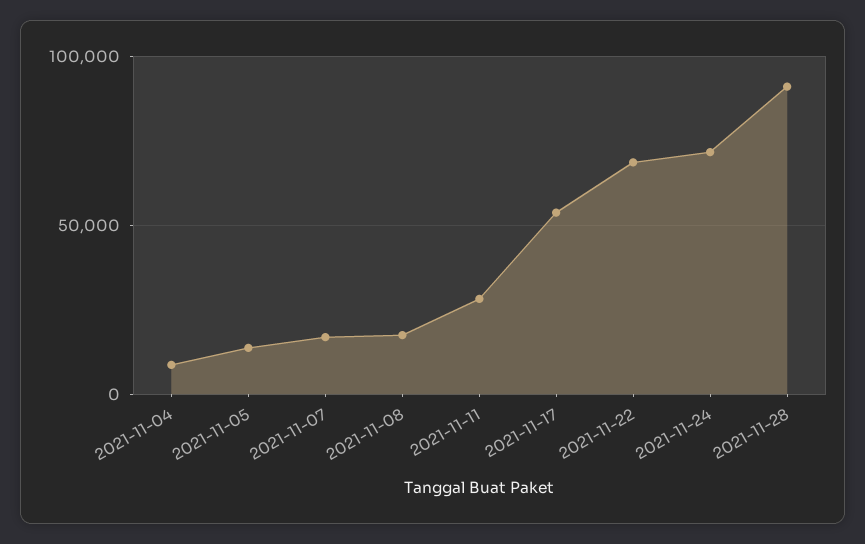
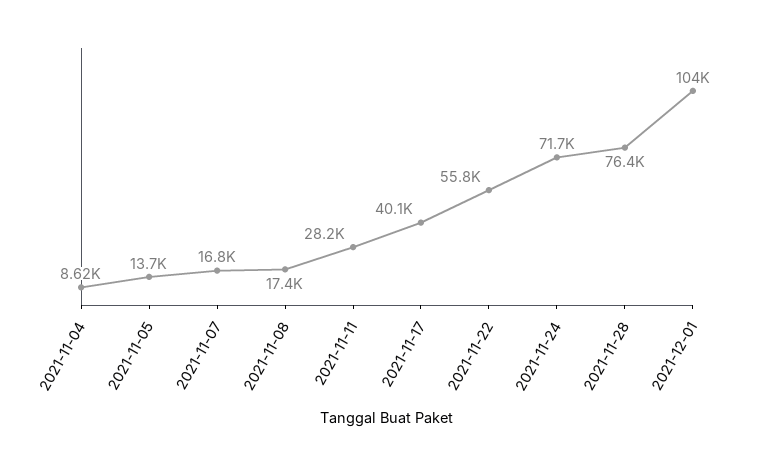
2021-11-17: 55000 -> 40100
2021-11-22: 70000 -> 55800
2021-11-28: 90000 -> 76400
2021-12-01: none -> 104000

